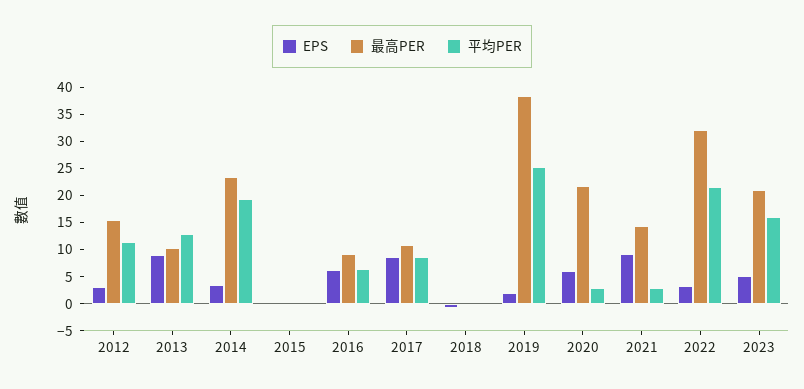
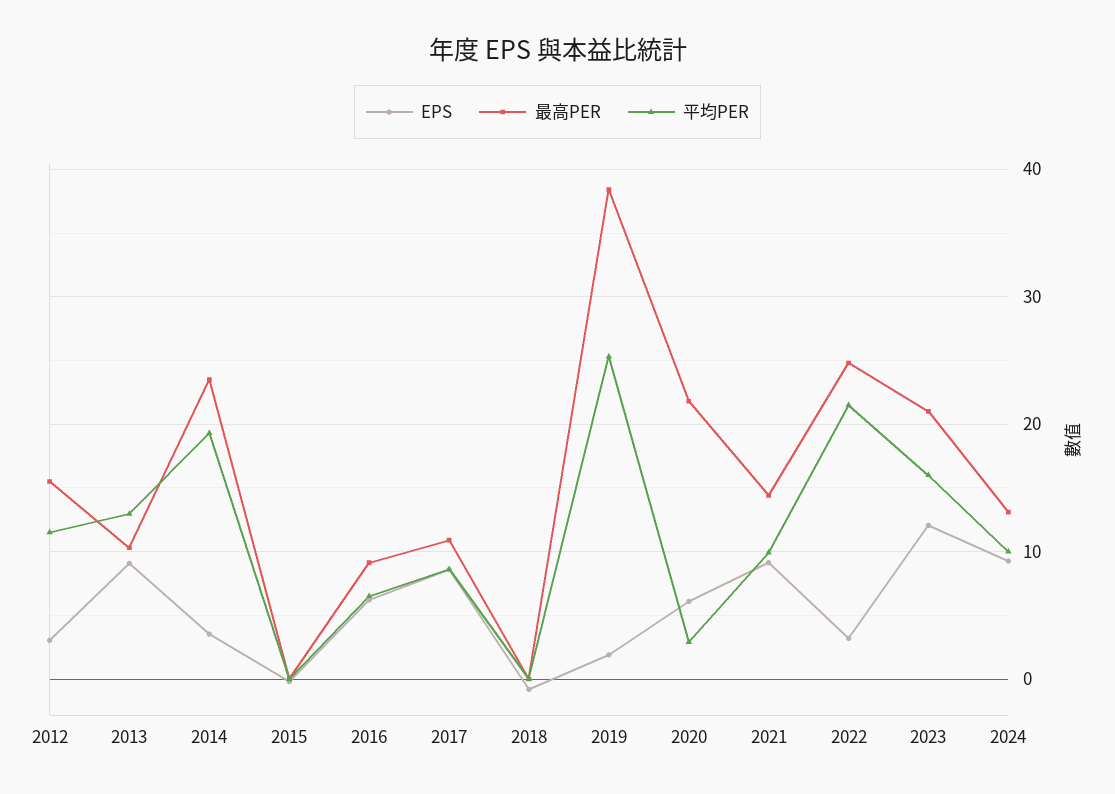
平均PER, 2021: 2.5 -> 10
最高PER, 2022: 32.5 -> 25
EPS, 2023: 5 -> 12
EPS, 2024: none -> 9
最高PER, 2024: none -> 13
平均PER, 2024: none -> 10

